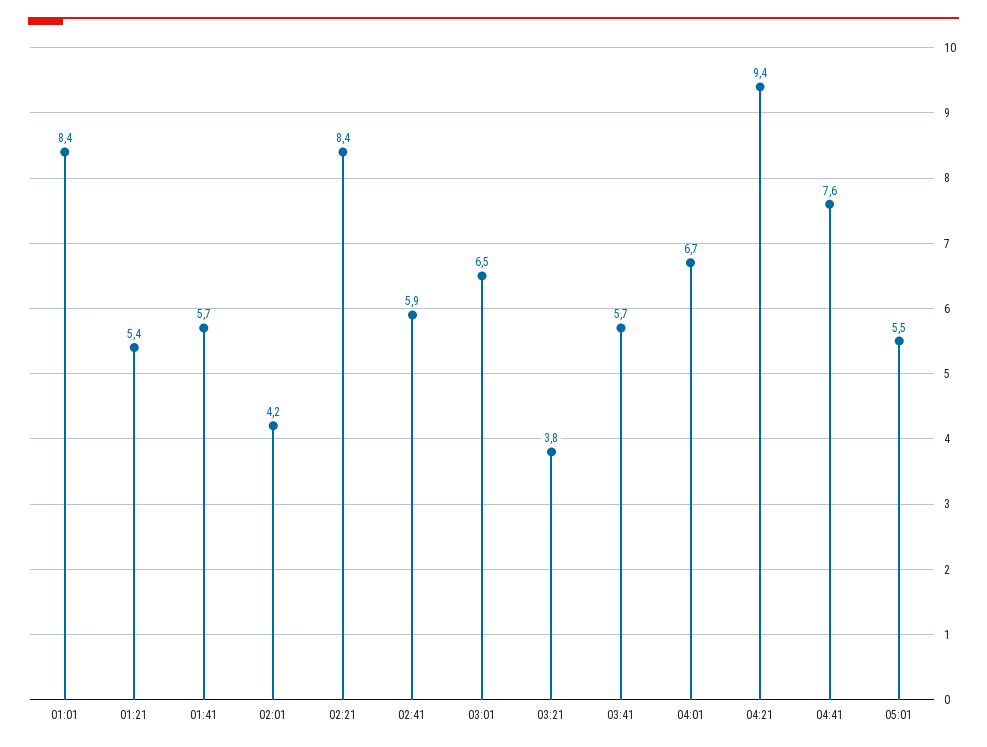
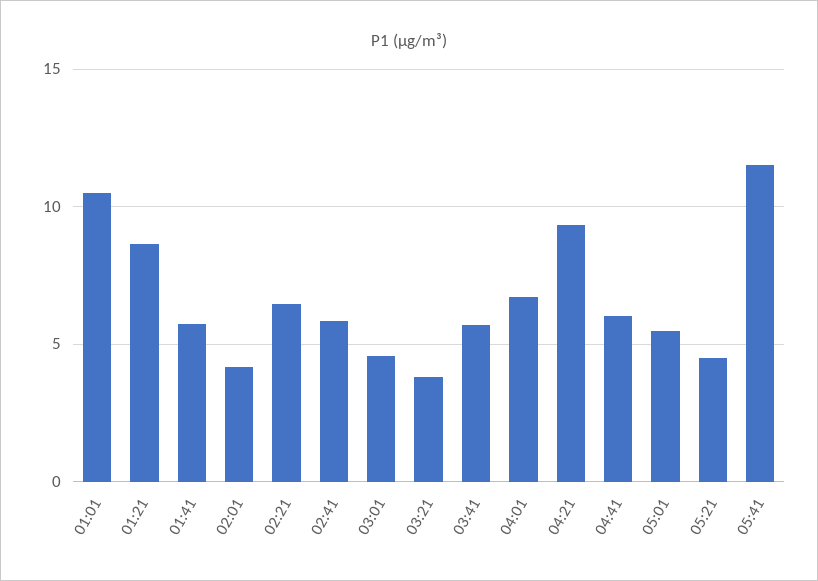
01:01: 8.4 -> 10.5
01:21: 5.4 -> 8.5
02:21: 8.4 -> 6.5
03:01: 6.5 -> 4.5
04:41: 7.6 -> 6
05:21: none -> 4.5
05:41: none -> 11.5

